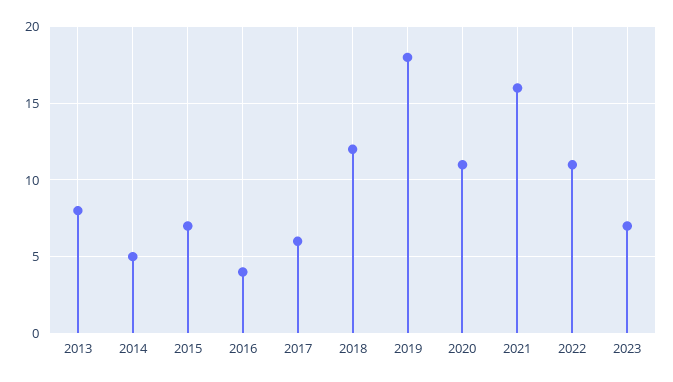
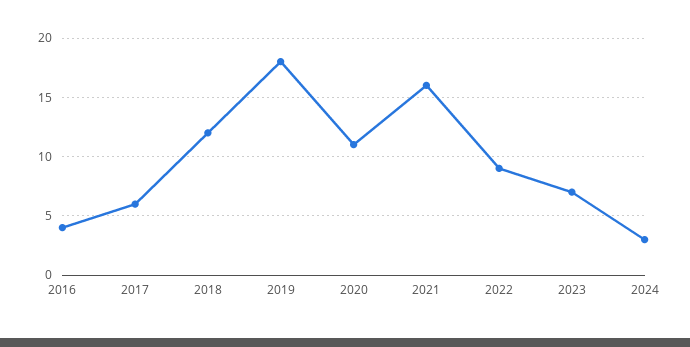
2013: 8 -> none
2014: 5 -> none
2015: 7 -> none
2022: 11 -> 9
2024: none -> 3

